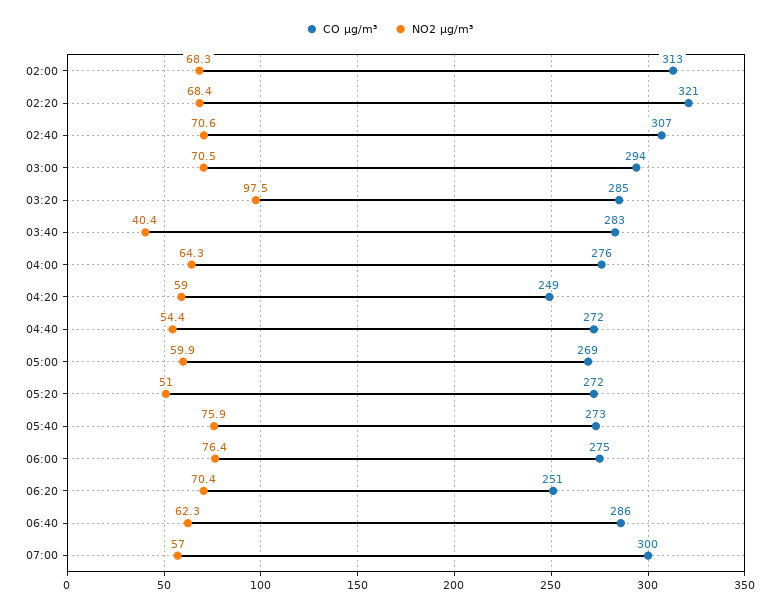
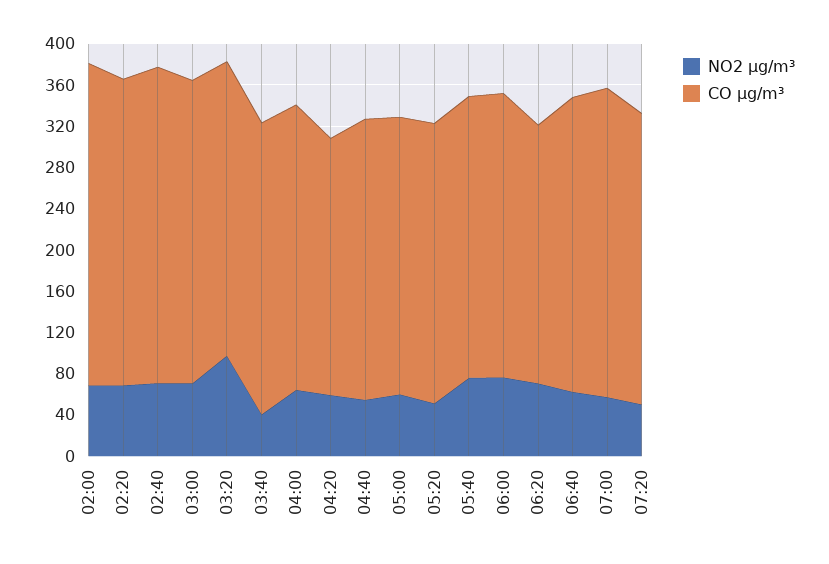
CO µg/m³, 02:20: 321 -> 300
NO2 µg/m³, 07:20: none -> 50
CO µg/m³, 07:20: none -> 280

